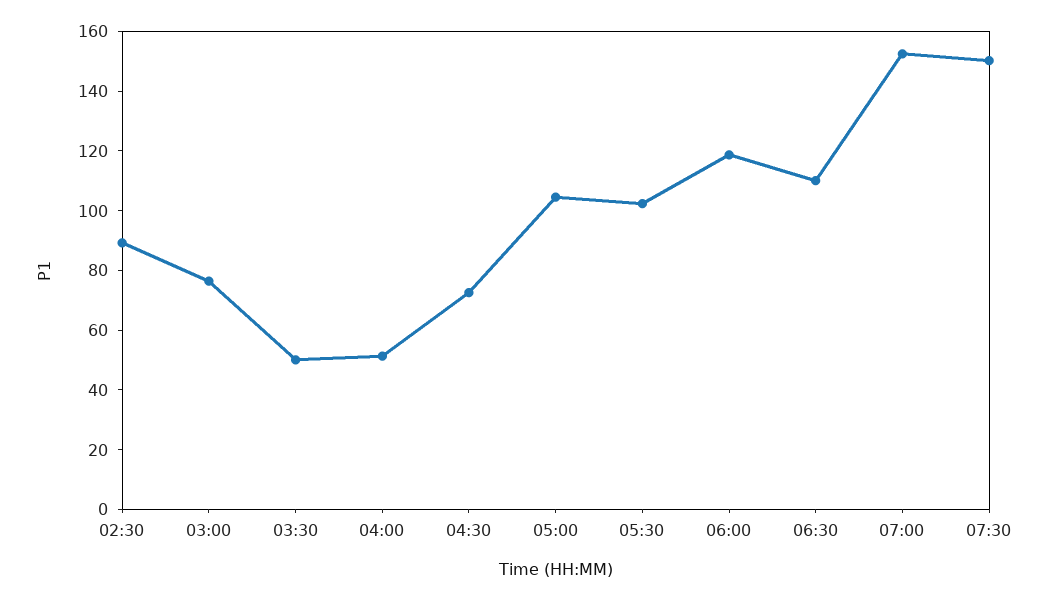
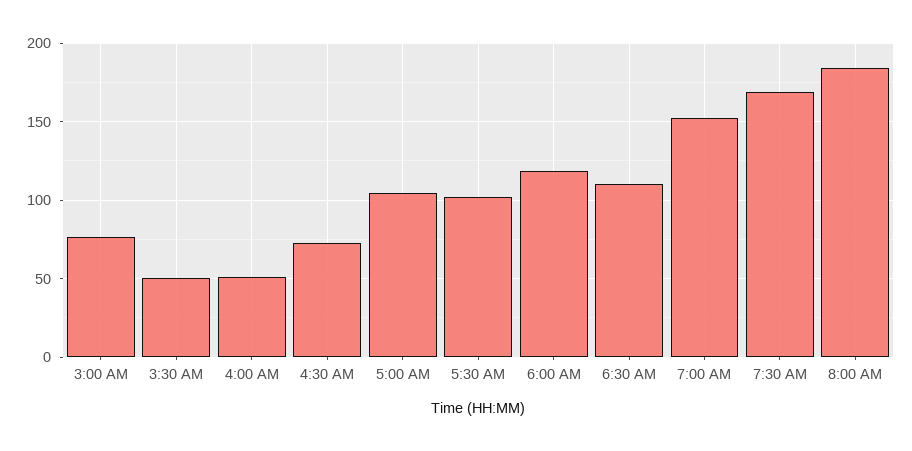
02:30: 90 -> none
07:30: 150 -> 170
8:00 AM: none -> 185

